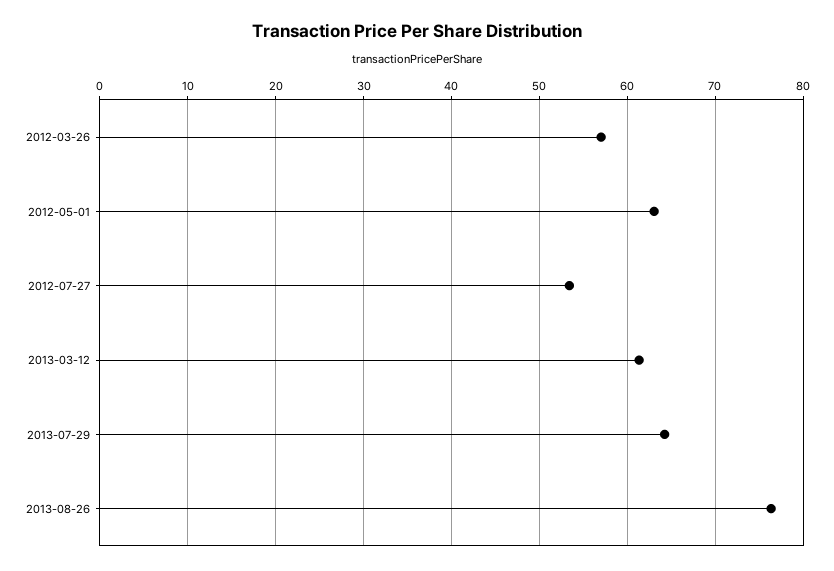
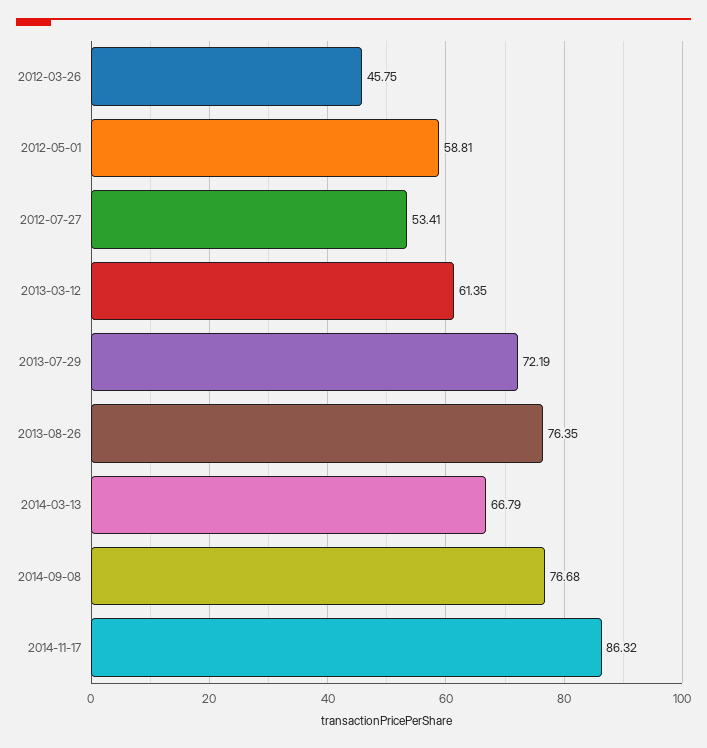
2012-03-26: 57 -> 45.75
2012-05-01: 63 -> 58.81
2013-07-29: 64 -> 72.19
2014-03-13: none -> 66.79
2014-09-08: none -> 76.68
2014-11-17: none -> 86.32

